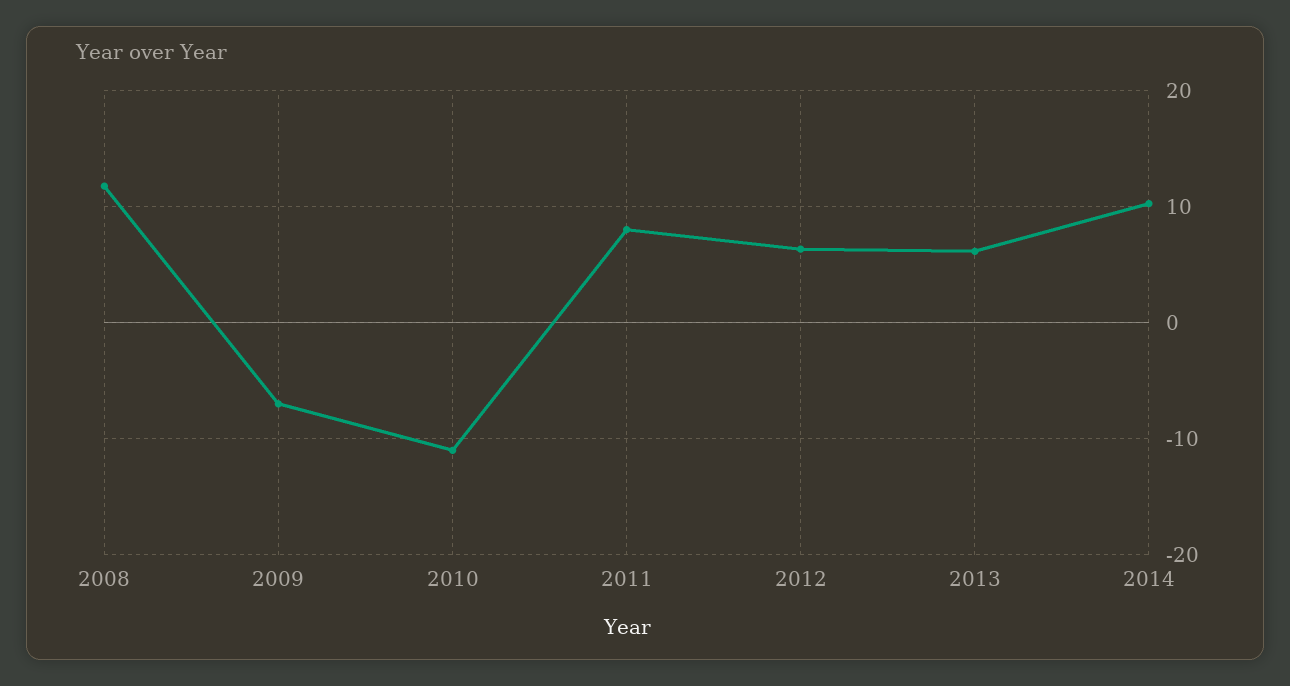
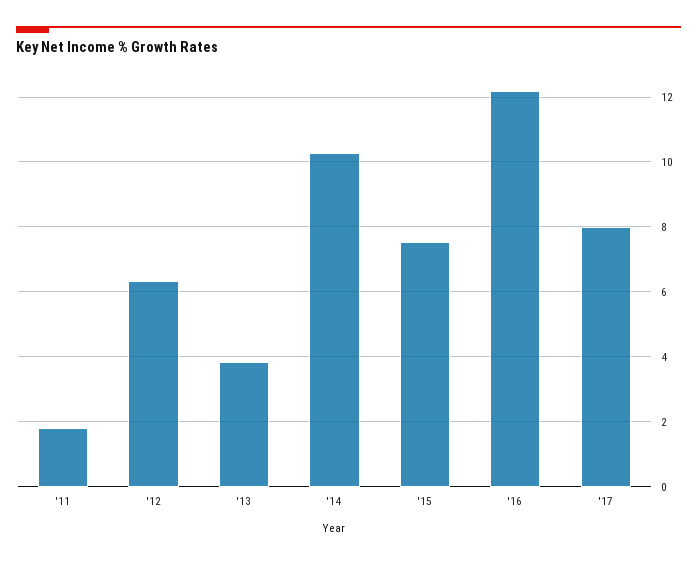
2008: 12 -> none
2009: -7 -> none
2010: -11 -> none
2011: 8 -> 1.8
2013: 6 -> 3.8
'15: none -> 7.6
'16: none -> 12.2
'17: none -> 8

